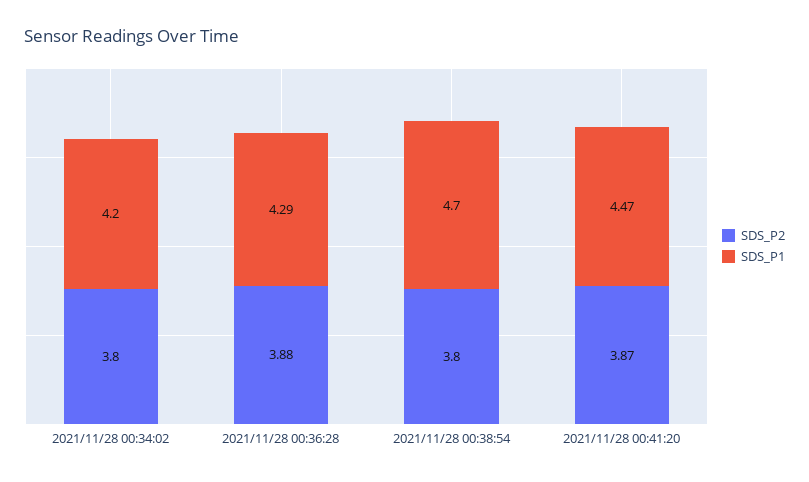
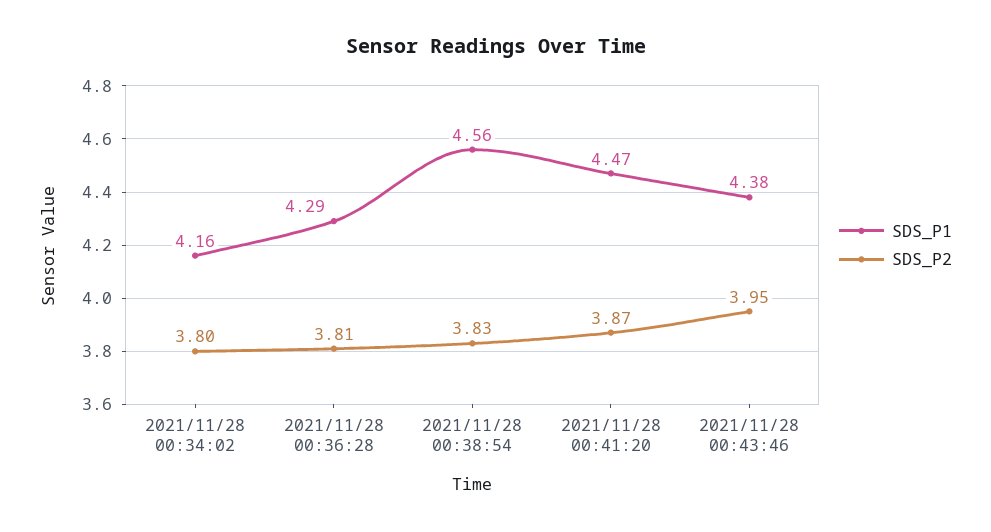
SDS_P1, 2021/11/28 00:34:02: 4.2 -> 4.16
SDS_P2, 2021/11/28 00:36:28: 3.88 -> 3.81
SDS_P2, 2021/11/28 00:38:54: 3.8 -> 3.83
SDS_P1, 2021/11/28 00:38:54: 4.7 -> 4.56
SDS_P1, 2021/11/28 00:43:46: none -> 4.38
SDS_P2, 2021/11/28 00:43:46: none -> 3.95

